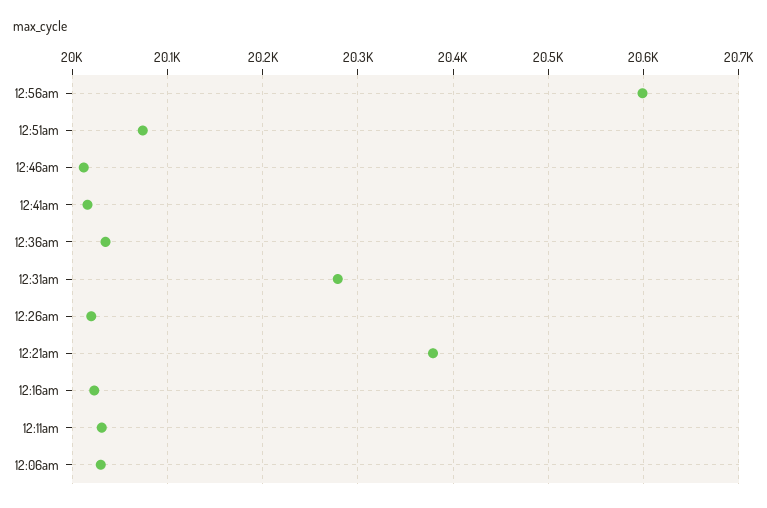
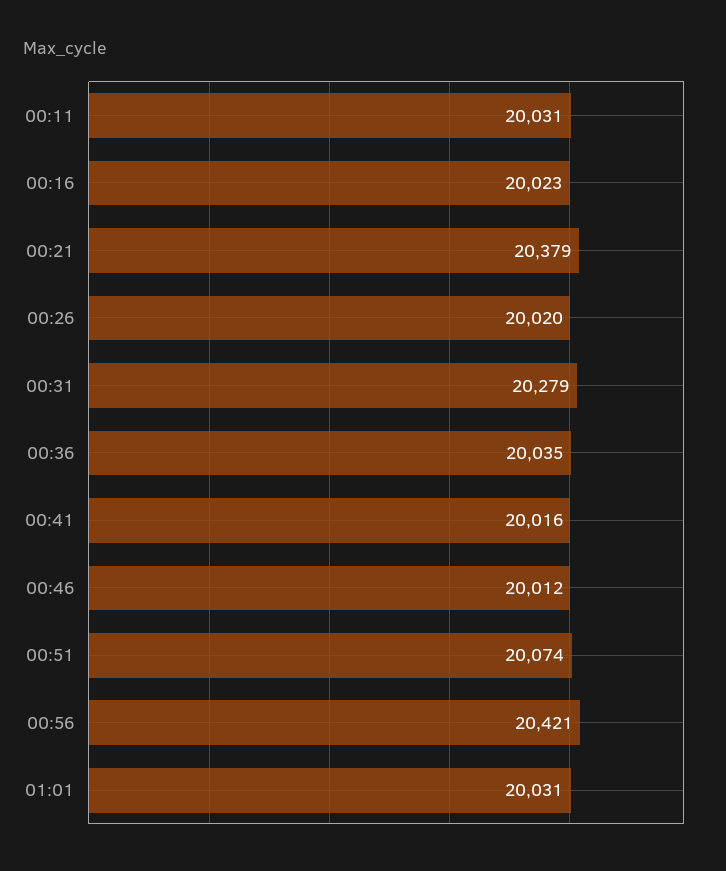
12:56am: 20600 -> 20421
12:06am: 20030 -> none
01:01: none -> 20031

